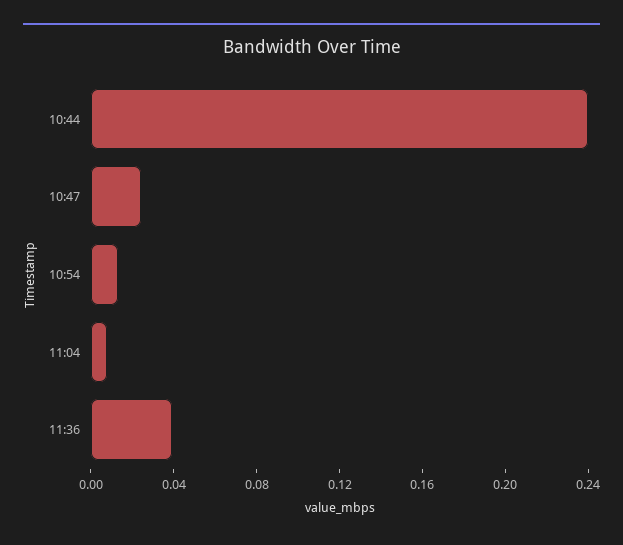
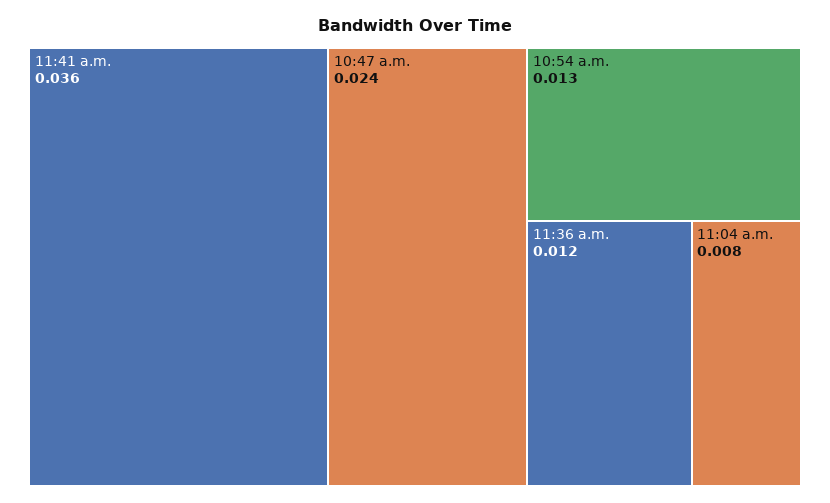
10:44: 0.24 -> none
11:36: 0.04 -> 0.012
11:41 a.m.: none -> 0.036

